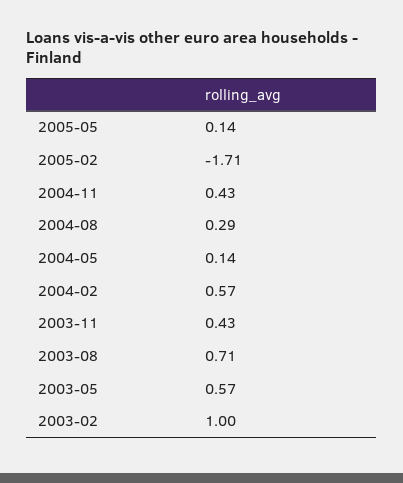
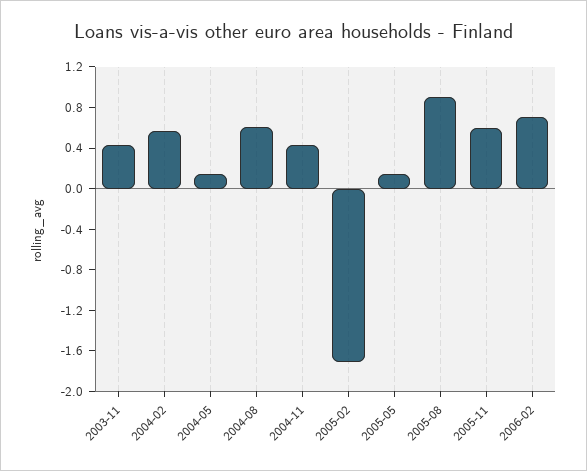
2004-08: 0.29 -> 0.6
2003-08: 0.71 -> none
2003-05: 0.57 -> none
2003-02: 1 -> none
2005-08: none -> 0.9
2005-11: none -> 0.6
2006-02: none -> 0.7

